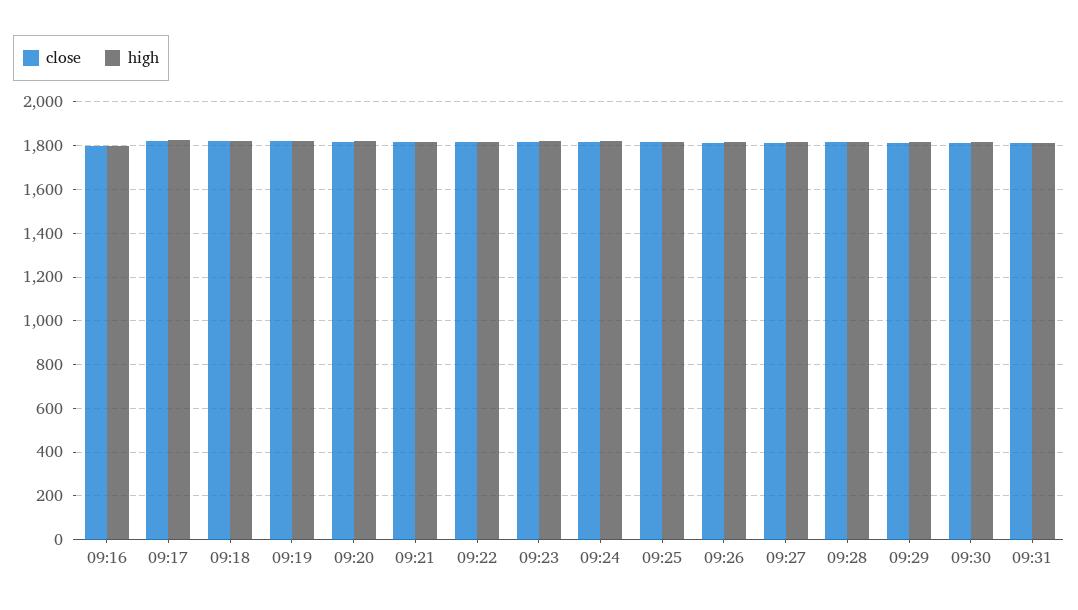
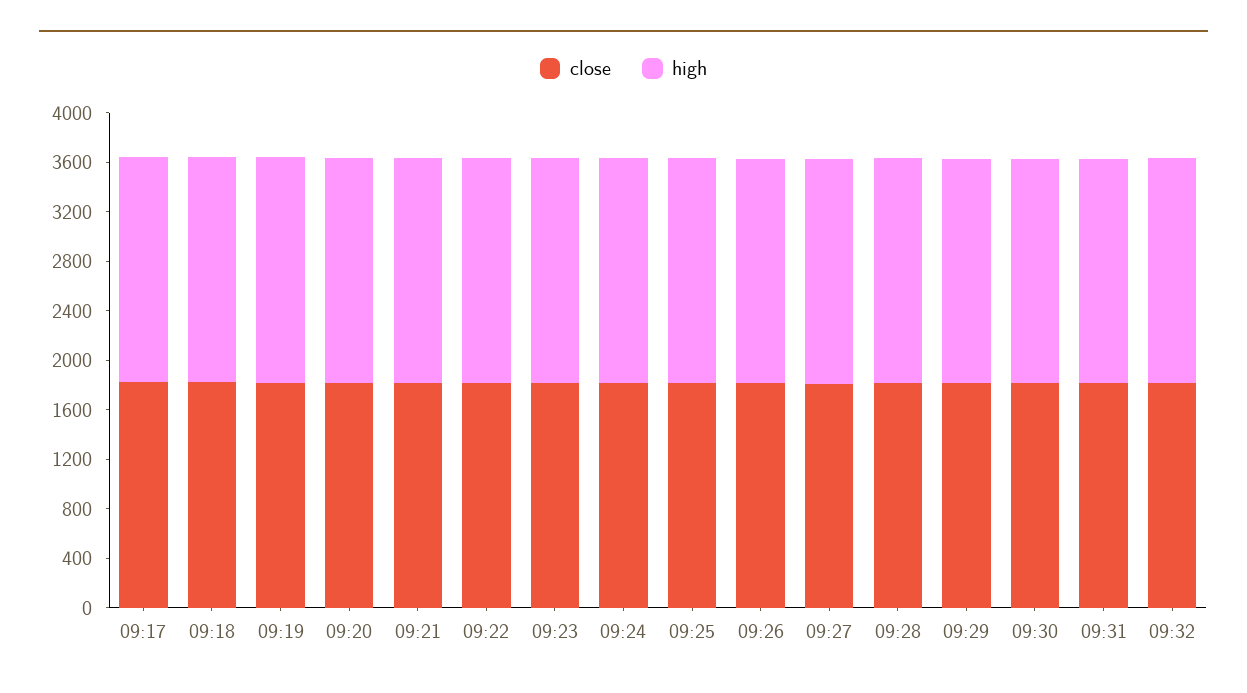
close, 09:16: 1800 -> none
high, 09:16: 1800 -> none
close, 09:32: none -> 1800
high, 09:32: none -> 1800

